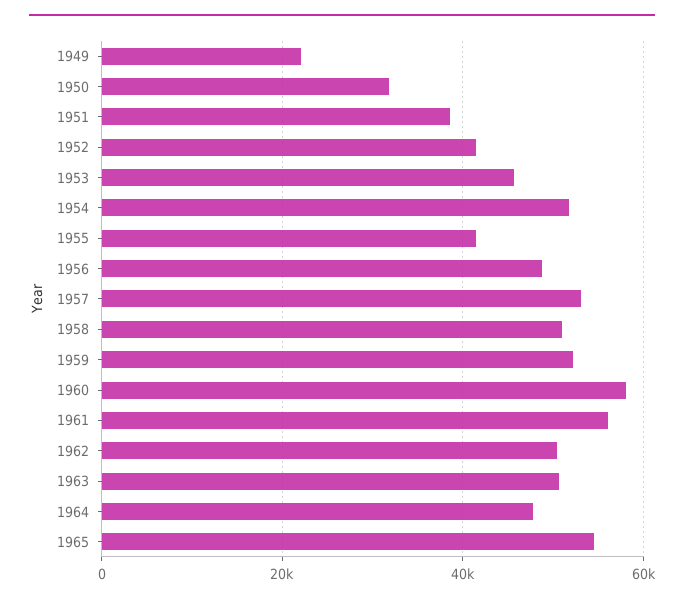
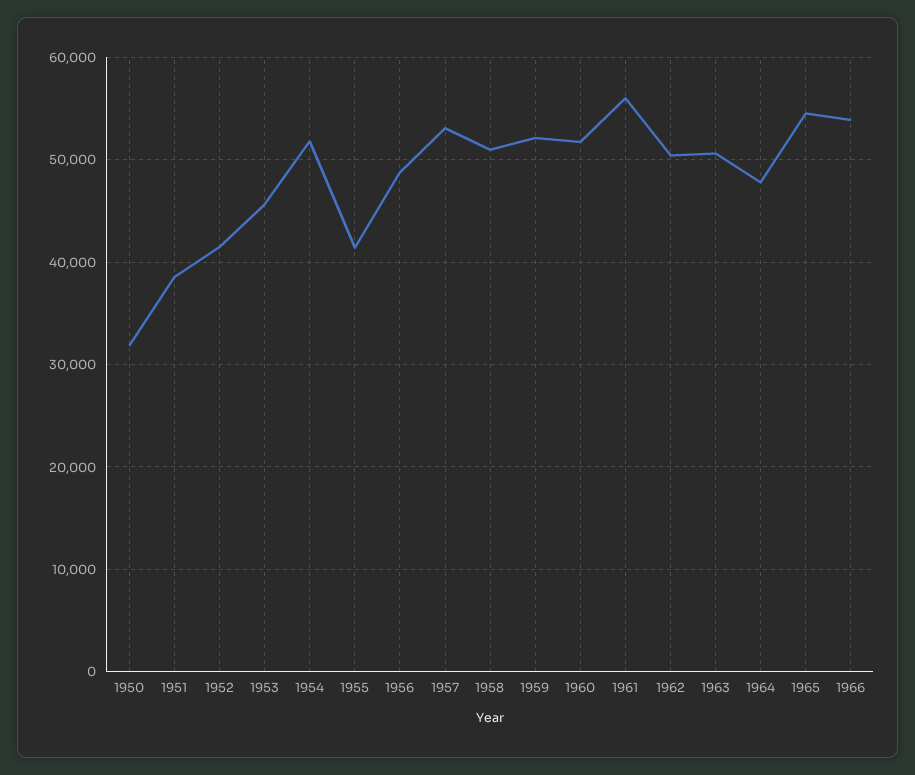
1949: 22000 -> none
1960: 58000 -> 52000
1966: none -> 54000

